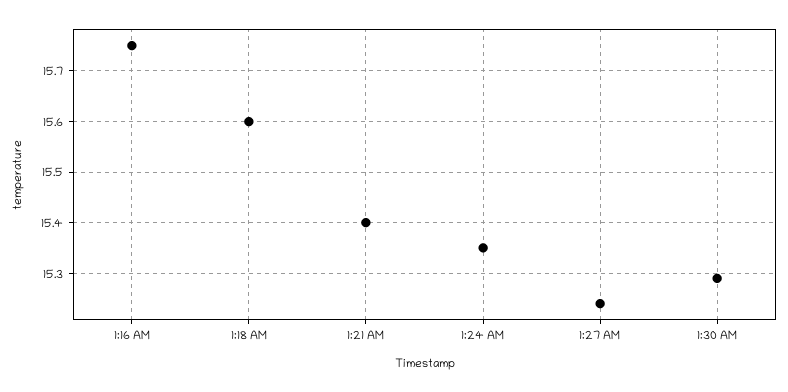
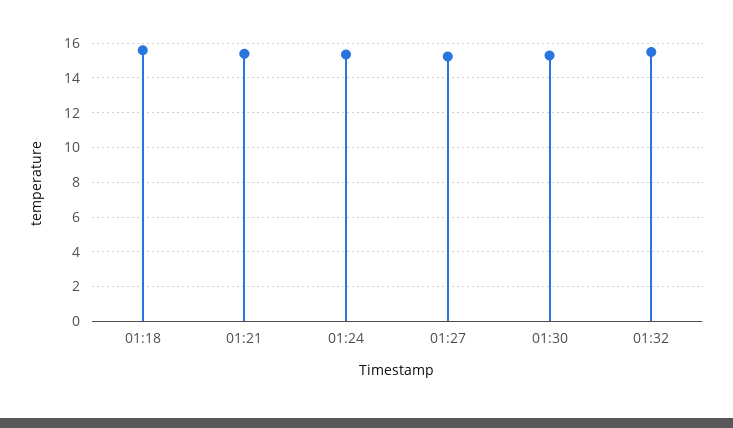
1:16 AM: 15.75 -> none
01:32: none -> 15.5

